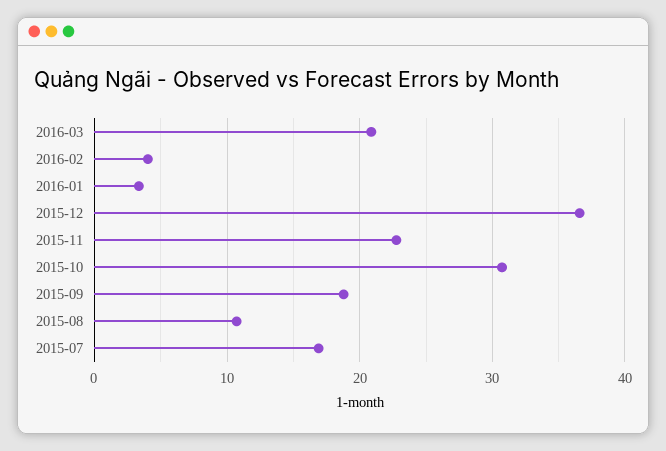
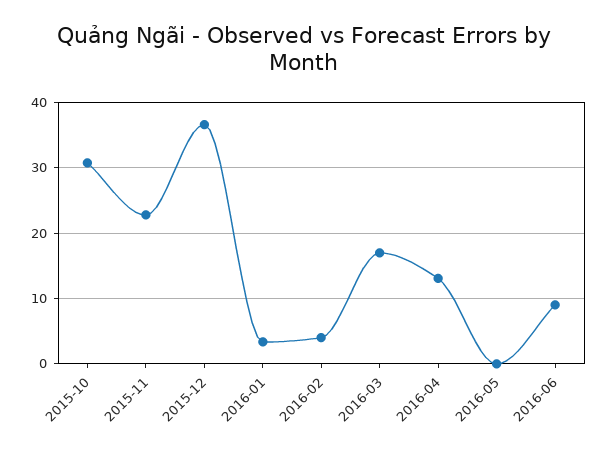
2016-03: 21 -> 17
2015-09: 19 -> none
2015-08: 11 -> none
2015-07: 17 -> none
2016-04: none -> 13
2016-05: none -> 0
2016-06: none -> 9

